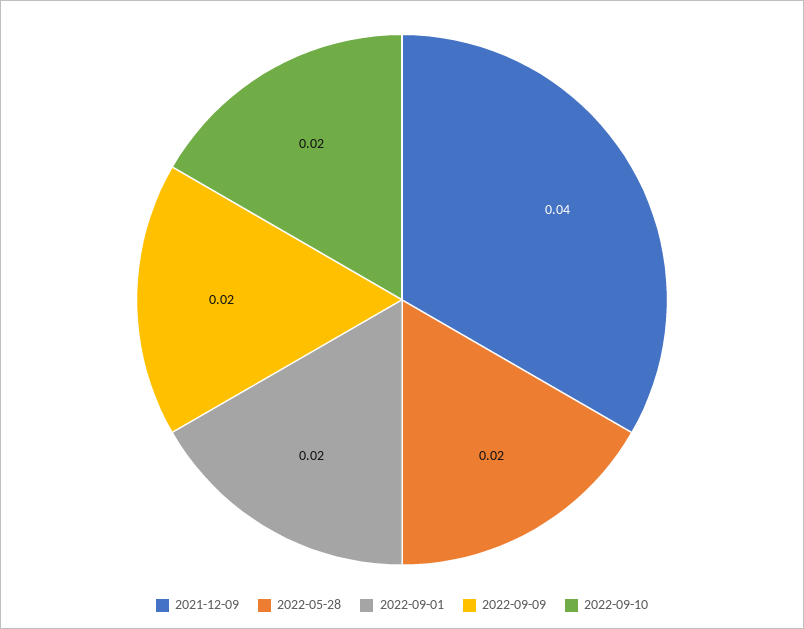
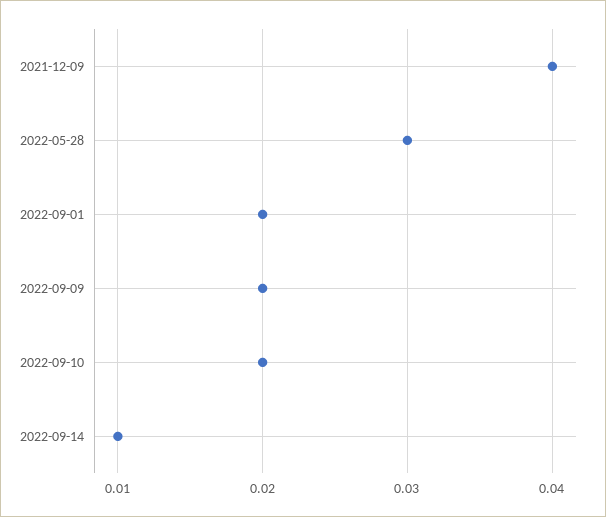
2022-05-28: 0.02 -> 0.03
2022-09-14: none -> 0.01

